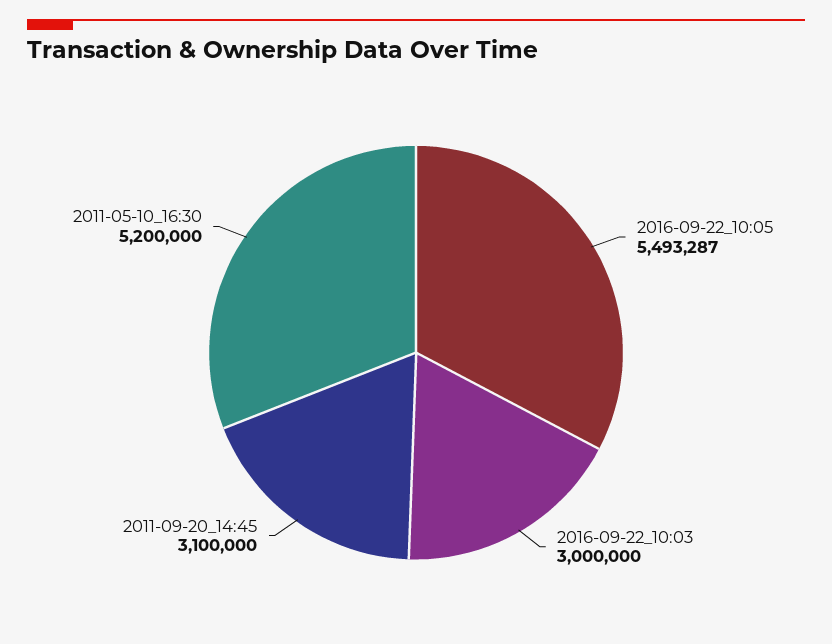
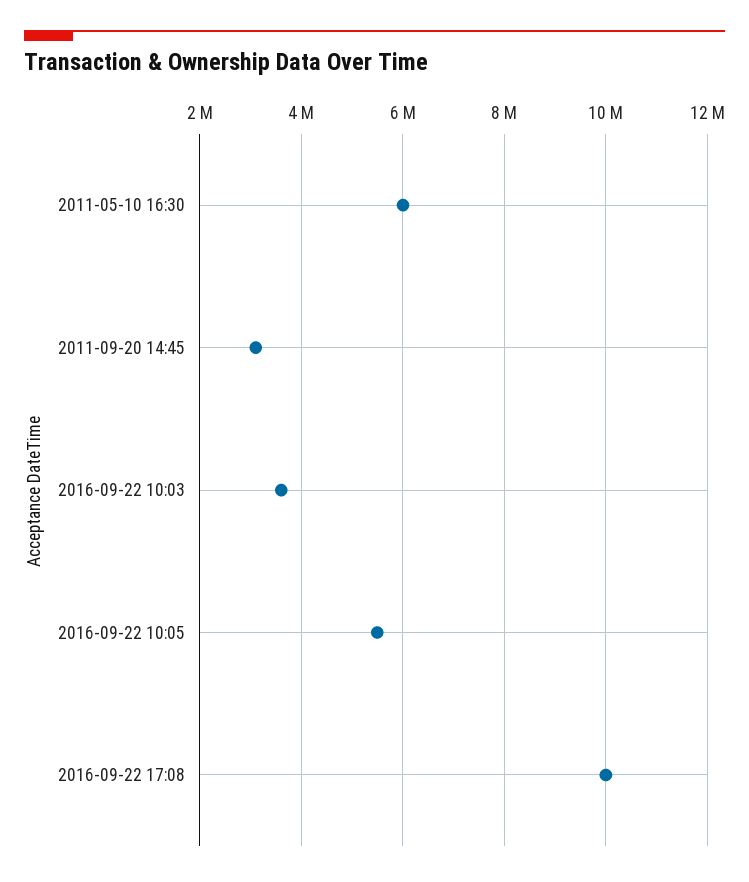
2016-09-22_10:03: 3000000 -> 3600000
2011-05-10_16:30: 5200000 -> 6000000
2016-09-22 17:08: none -> 10000000

